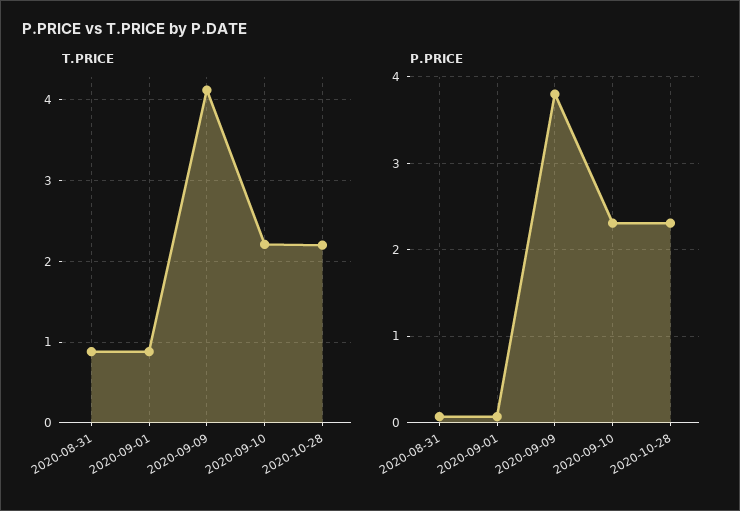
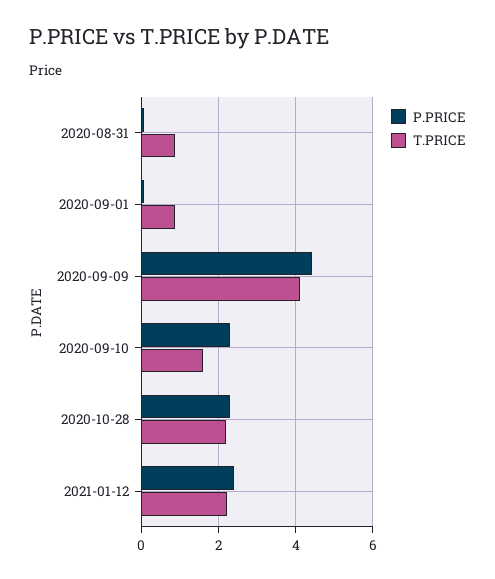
T.PRICE, 2020-09-10: 2.2 -> 1.6
P.PRICE, 2020-09-09: 3.8 -> 4.4
P.PRICE, 2021-01-12: none -> 2.4
T.PRICE, 2021-01-12: none -> 2.2

